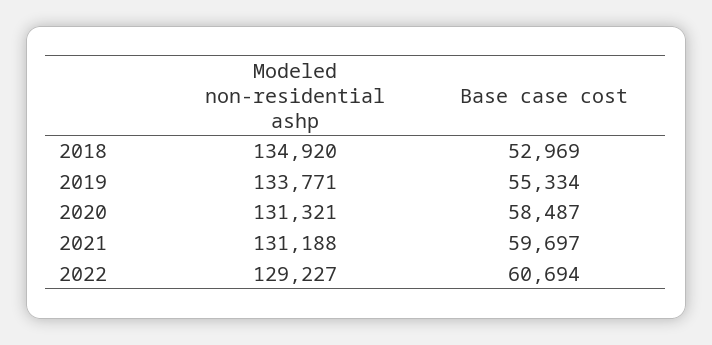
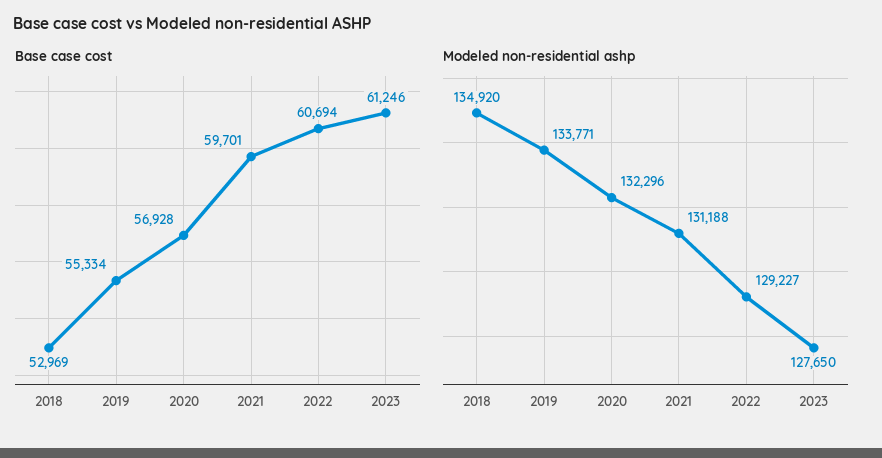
Modeled non-residential ashp, 2020: 131321 -> 132296
Base case cost, 2020: 58487 -> 56928
Base case cost, 2021: 59697 -> 59701
Base case cost, 2023: none -> 61246
Modeled non-residential ashp, 2023: none -> 127650

